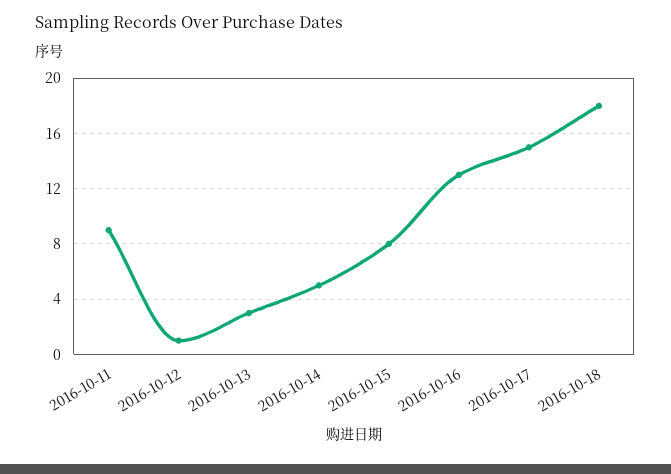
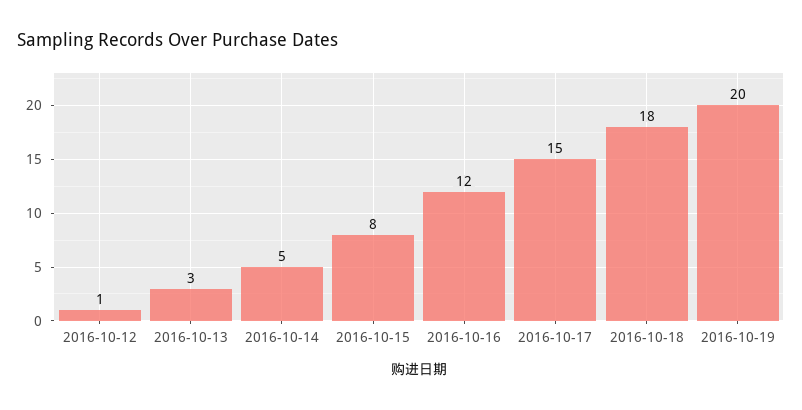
2016-10-11: 9 -> none
2016-10-16: 13 -> 12
2016-10-19: none -> 20

